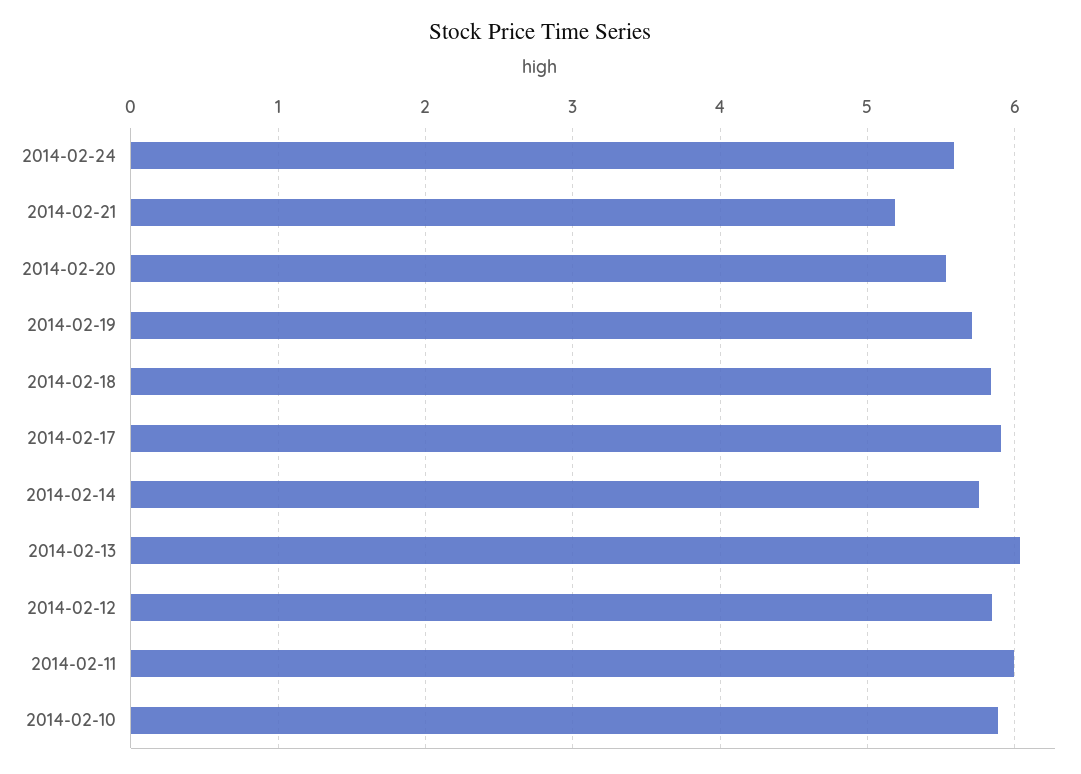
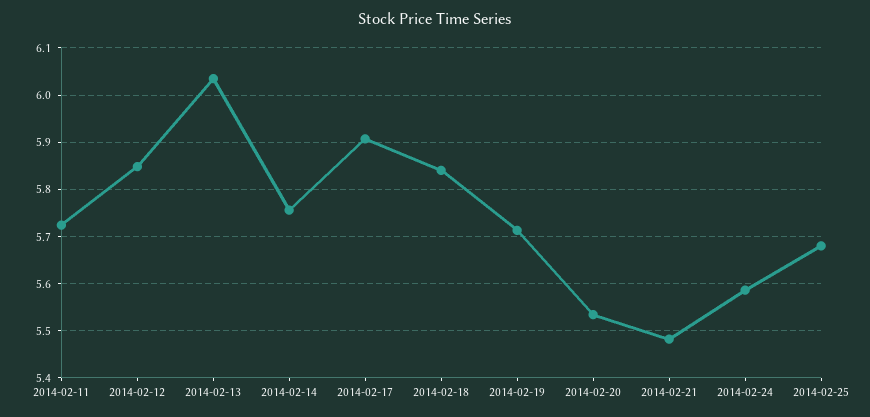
2014-02-21: 5.2 -> 5.48
2014-02-11: 6 -> 5.72
2014-02-10: 5.9 -> none
2014-02-25: none -> 5.68

